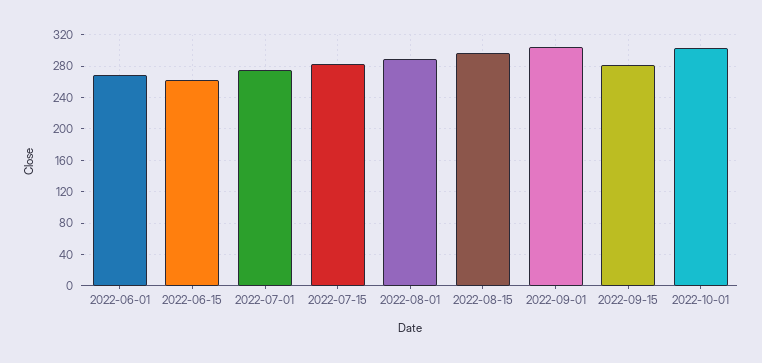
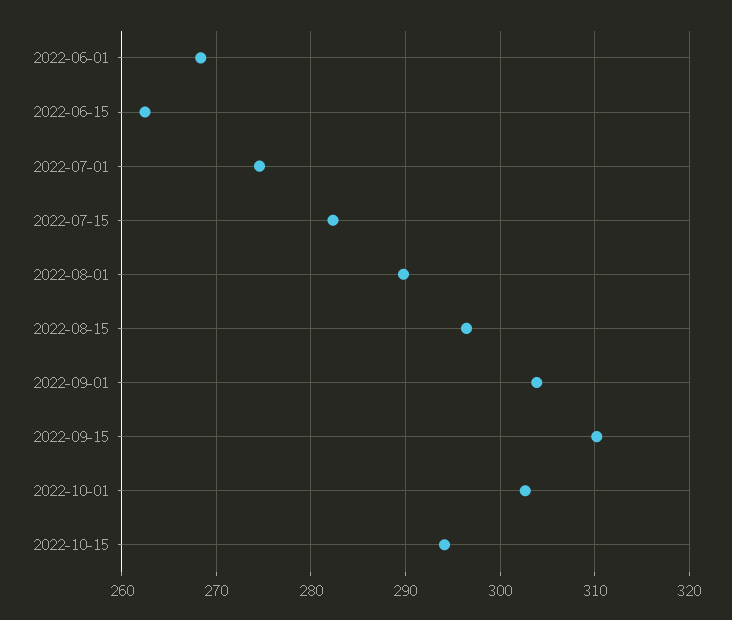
2022-09-15: 280 -> 310
2022-10-15: none -> 294

